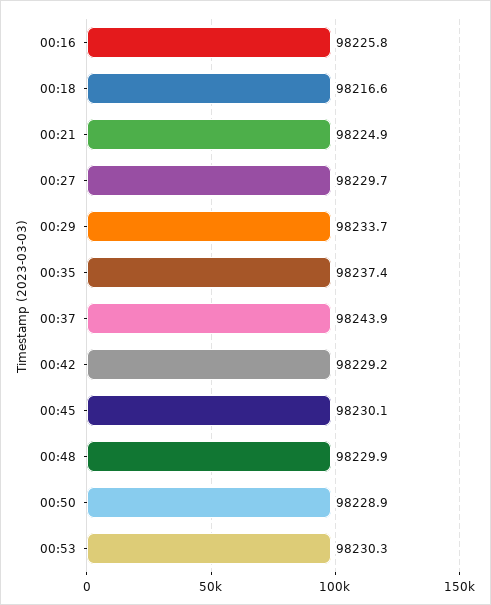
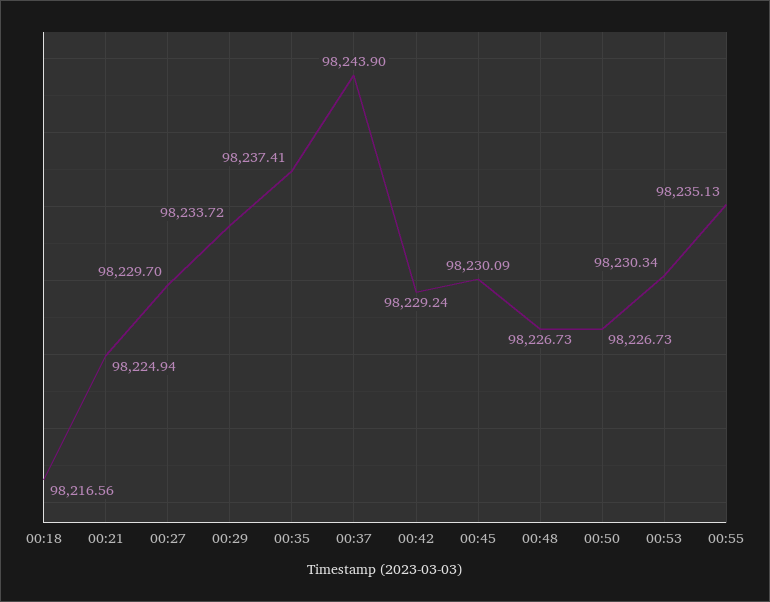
00:16: 98225.8 -> none
00:48: 98229.9 -> 98226.73
00:50: 98228.9 -> 98226.73
00:55: none -> 98235.13

